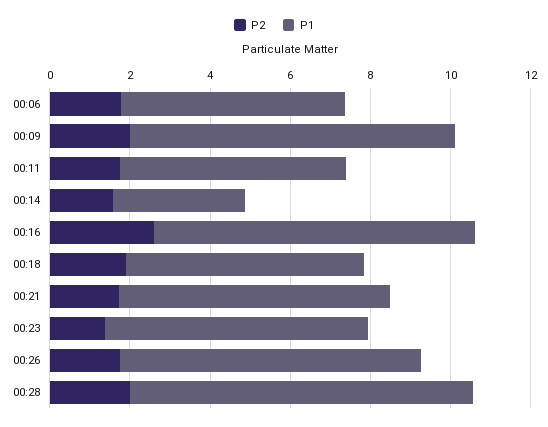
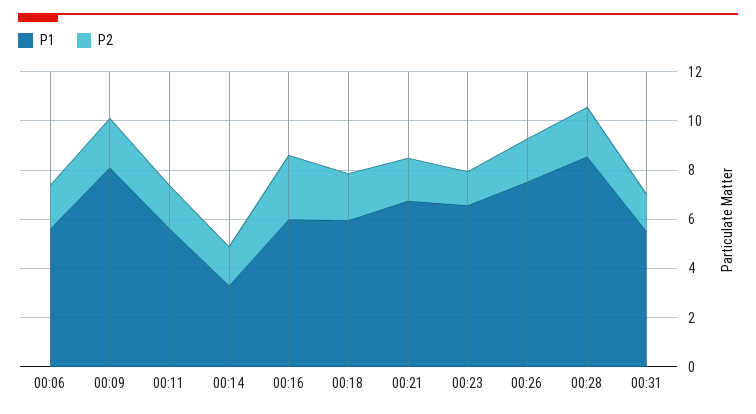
P1, 00:16: 8 -> 6
P1, 00:31: none -> 5.5
P2, 00:31: none -> 1.5

